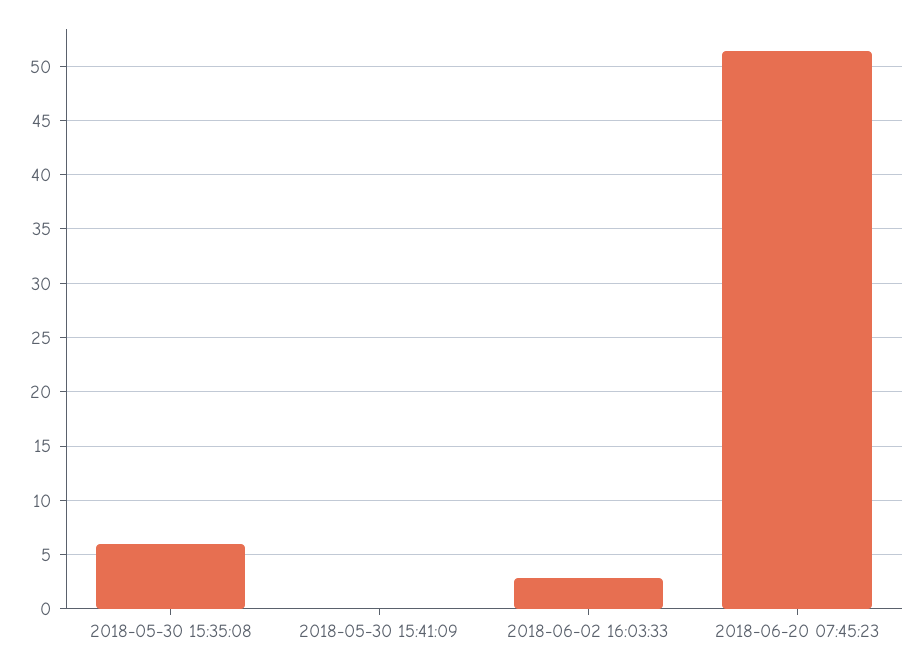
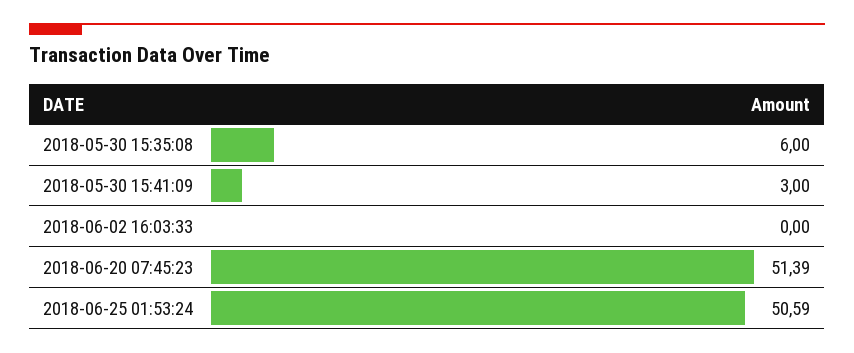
2018-05-30 15:41:09: 0 -> 3
2018-06-02 16:03:33: 3 -> 0
2018-06-25 01:53:24: none -> 50.59

